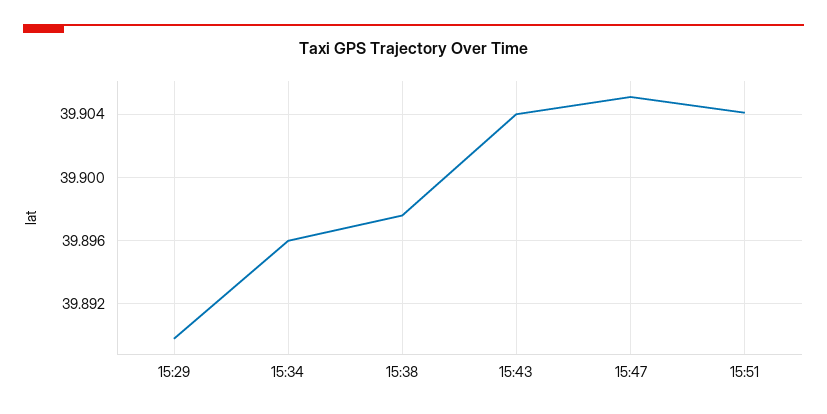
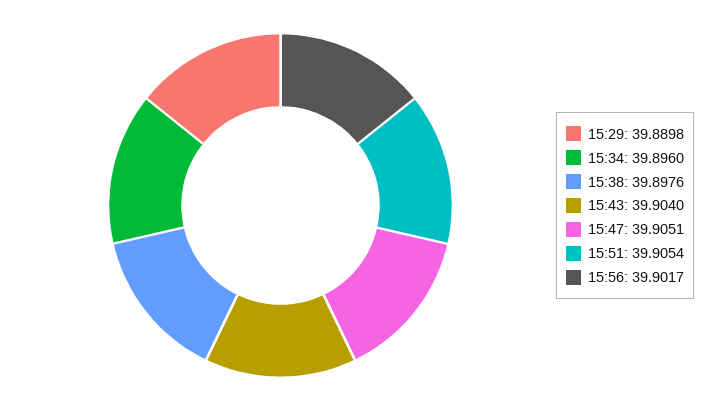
15:51: 39.904 -> 39.9054
15:56: none -> 39.9017

